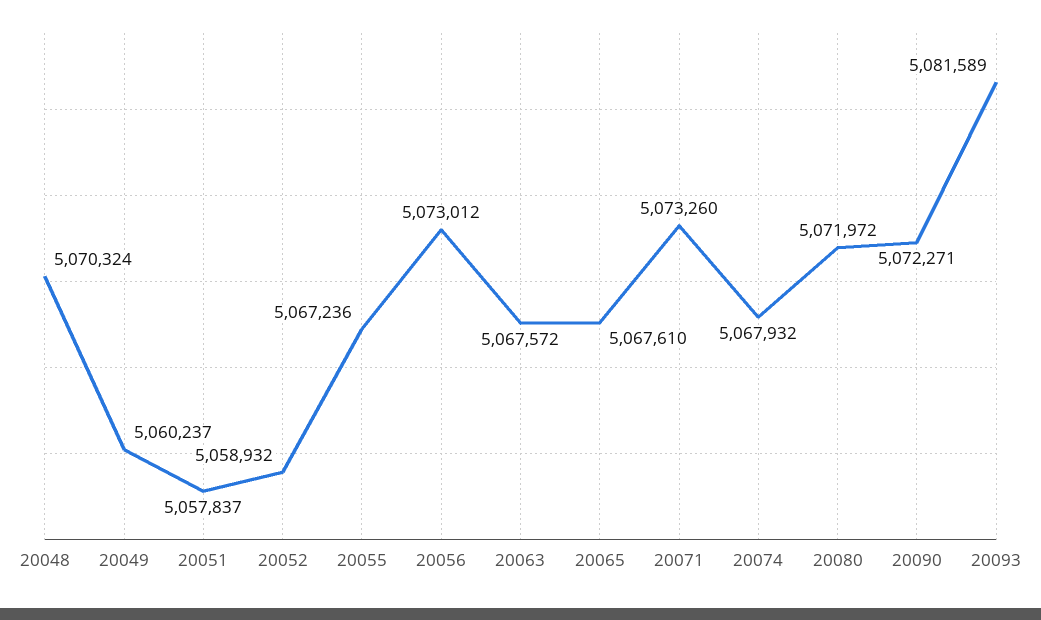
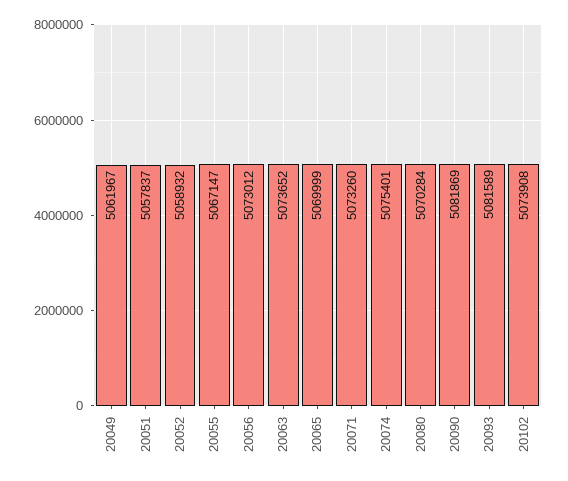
20048: 5070324 -> none
20049: 5060237 -> 5061967
20055: 5067236 -> 5067147
20063: 5067572 -> 5073652
20065: 5067610 -> 5069999
20074: 5067932 -> 5075401
20080: 5071972 -> 5070284
20090: 5072271 -> 5081869
20102: none -> 5073908

